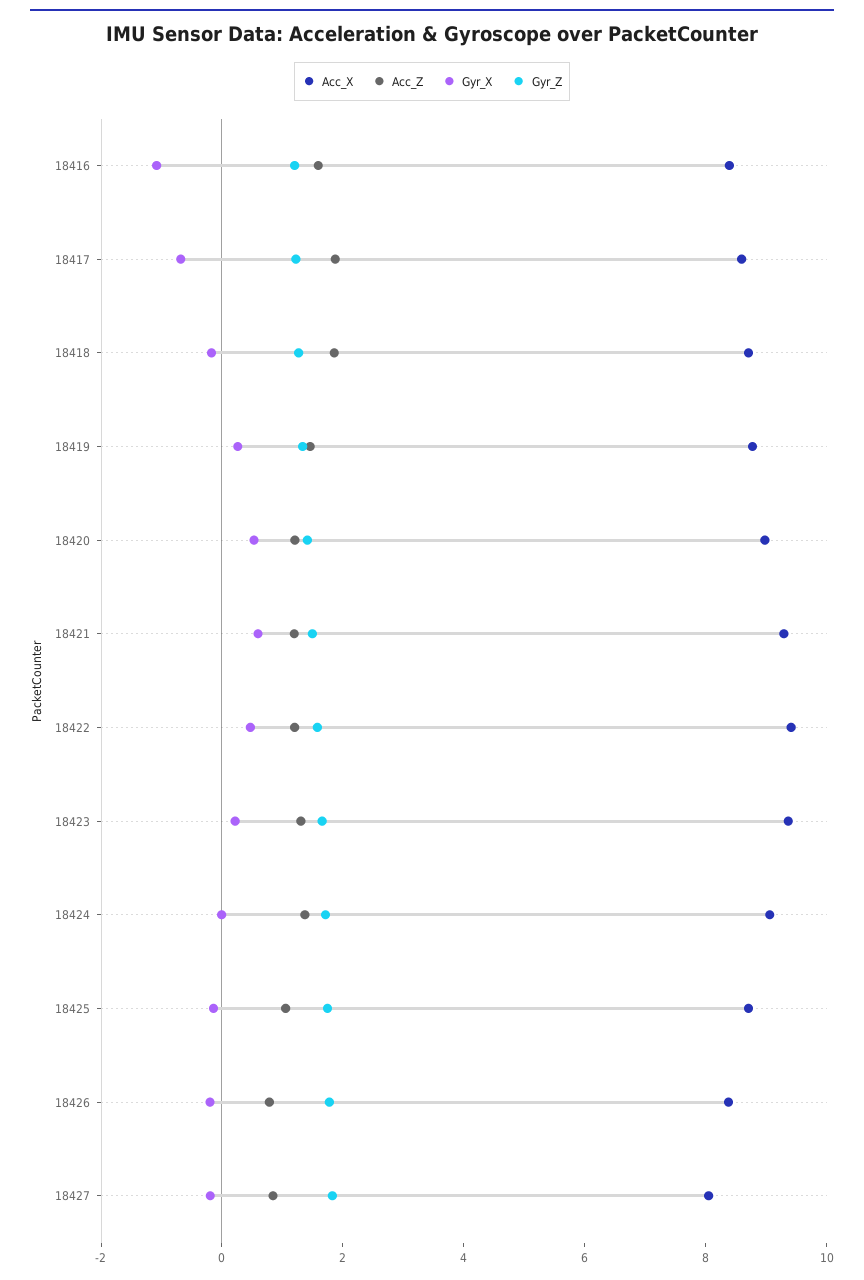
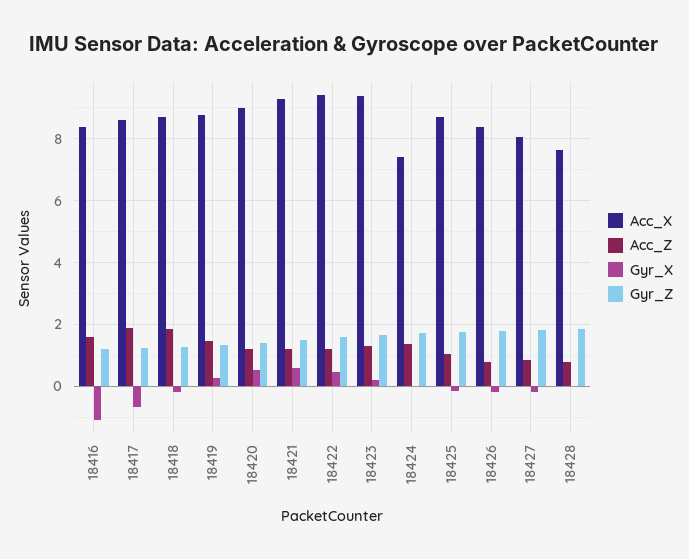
Acc_X, 18424: 9 -> 7.4
Acc_X, 18428: none -> 7.6
Acc_Z, 18428: none -> 0.8
Gyr_X, 18428: none -> 0
Gyr_Z, 18428: none -> 1.8

